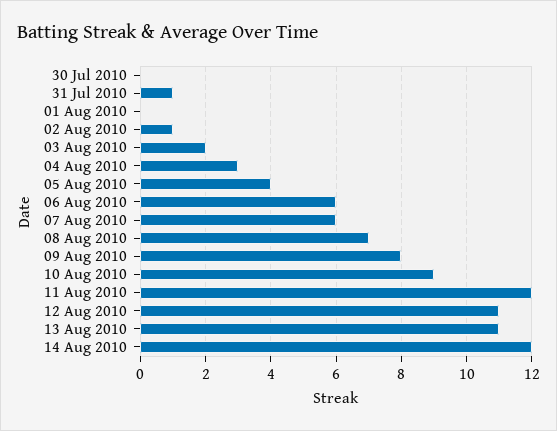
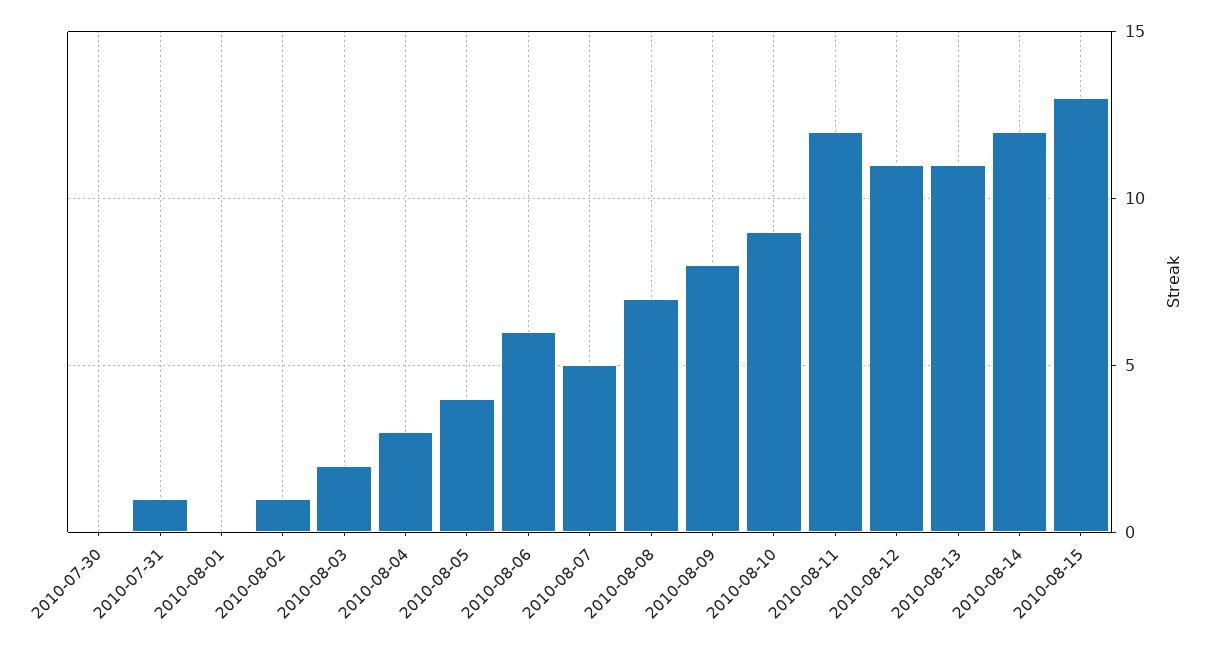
07 Aug 2010: 6 -> 5
2010-08-15: none -> 13

